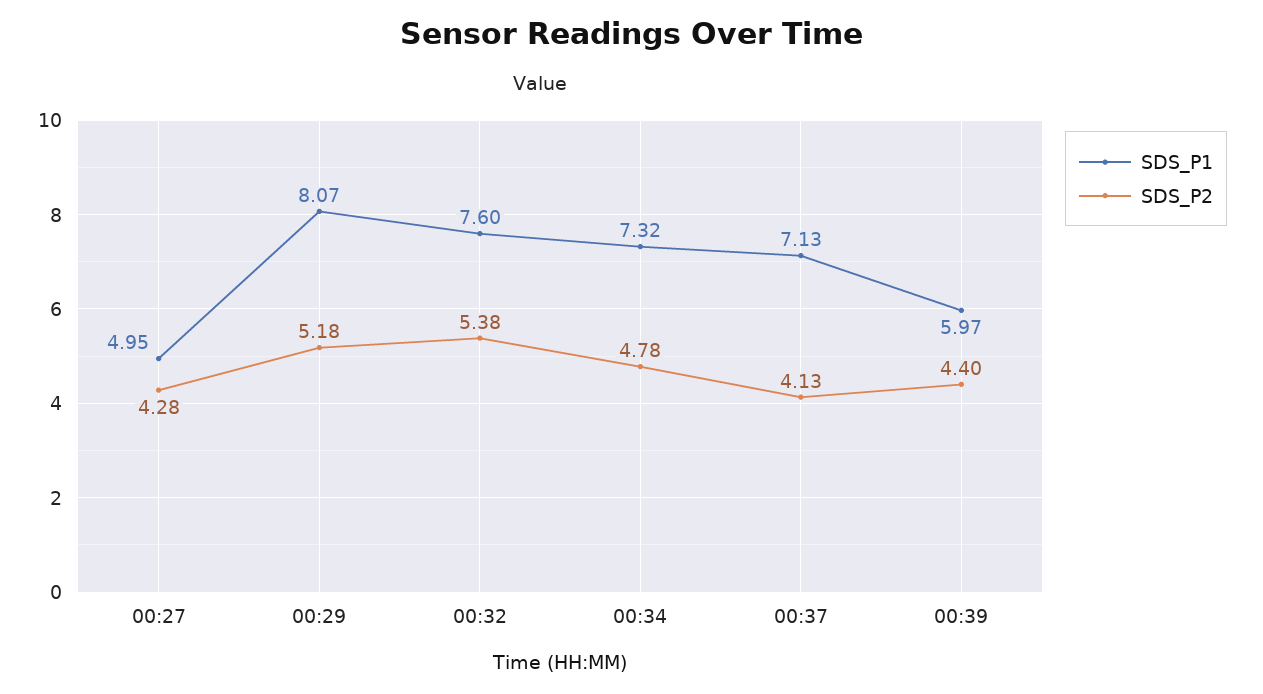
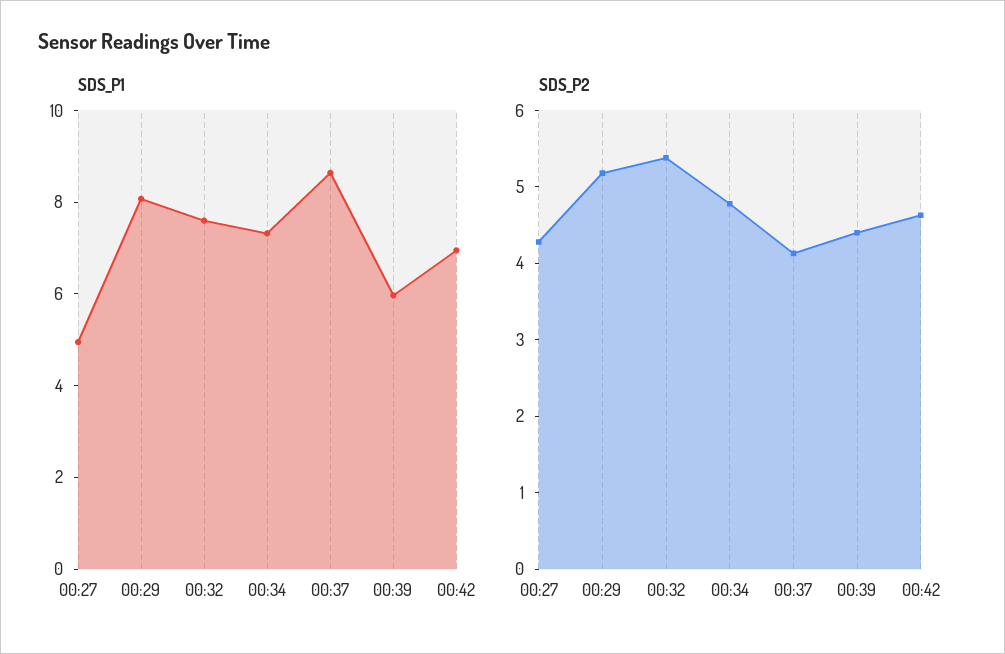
SDS_P1, 00:37: 7.13 -> 8.5
SDS_P1, 00:42: none -> 7
SDS_P2, 00:42: none -> 4.6

